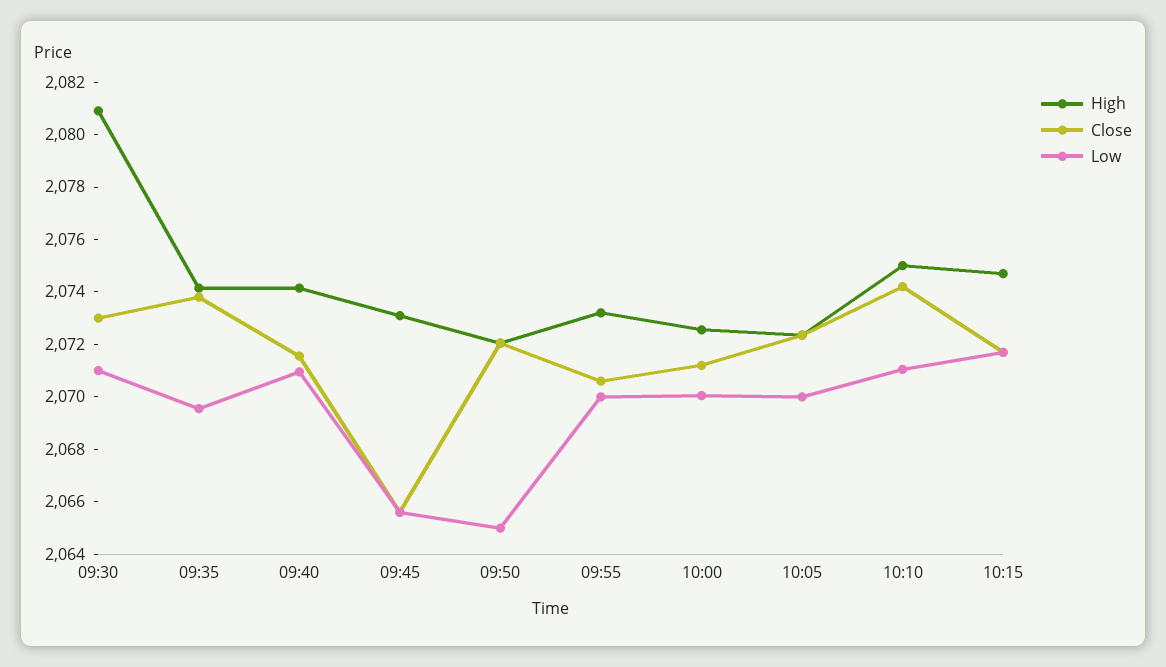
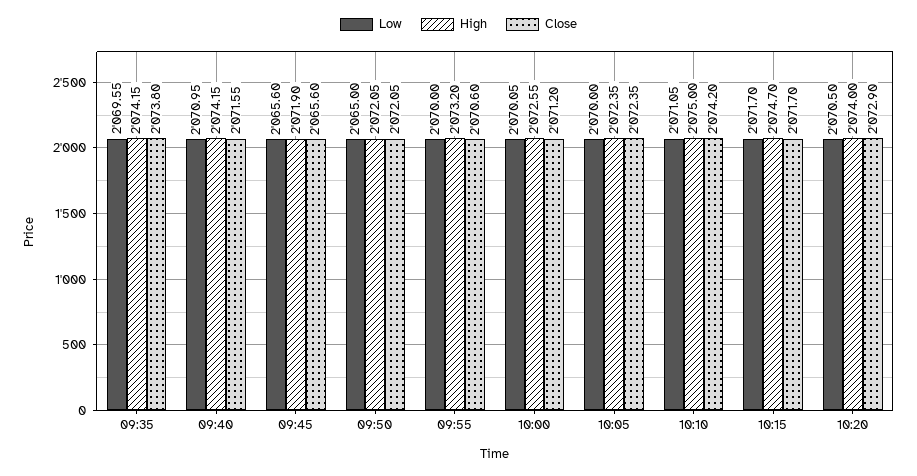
High, 09:30: 2081 -> none
Close, 09:30: 2073 -> none
Low, 09:30: 2071 -> none
High, 09:45: 2073 -> 2071.9
Low, 10:20: none -> 2070.5
High, 10:20: none -> 2074
Close, 10:20: none -> 2072.9

